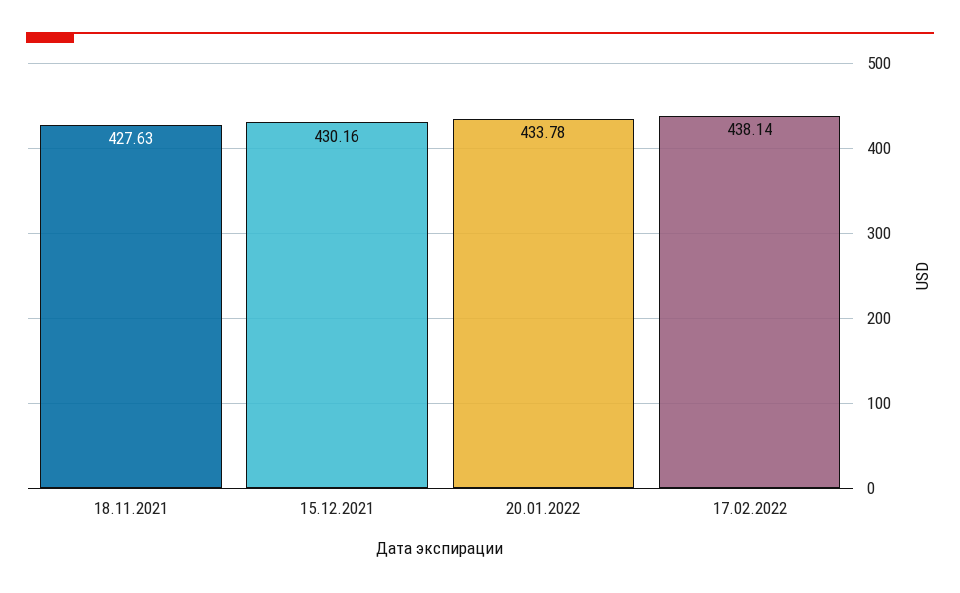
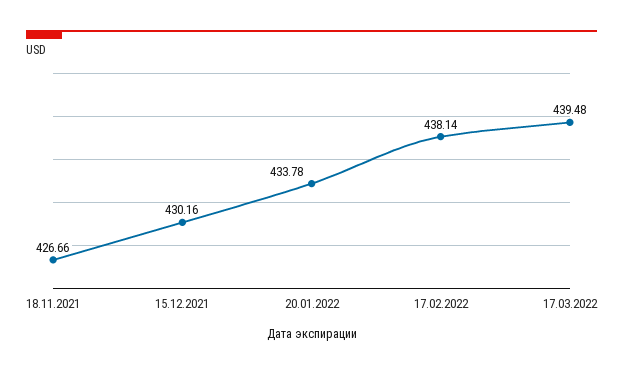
18.11.2021: 427.63 -> 426.66
17.03.2022: none -> 439.48

